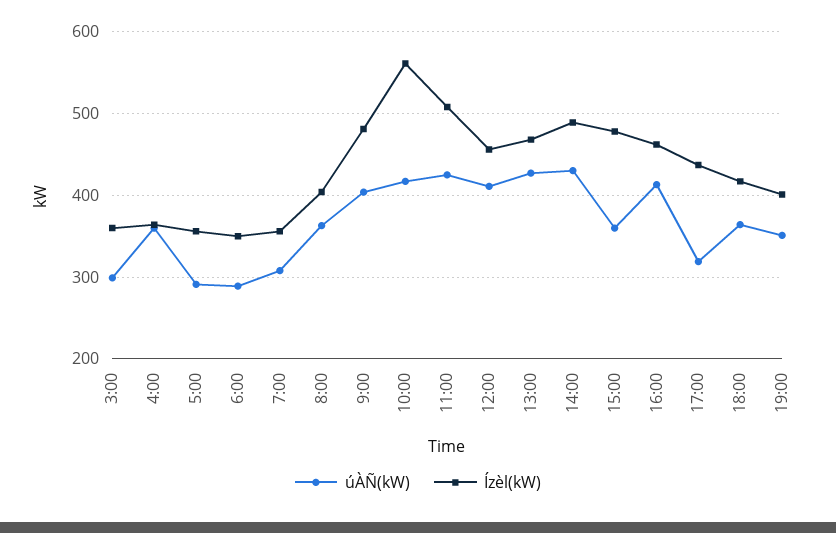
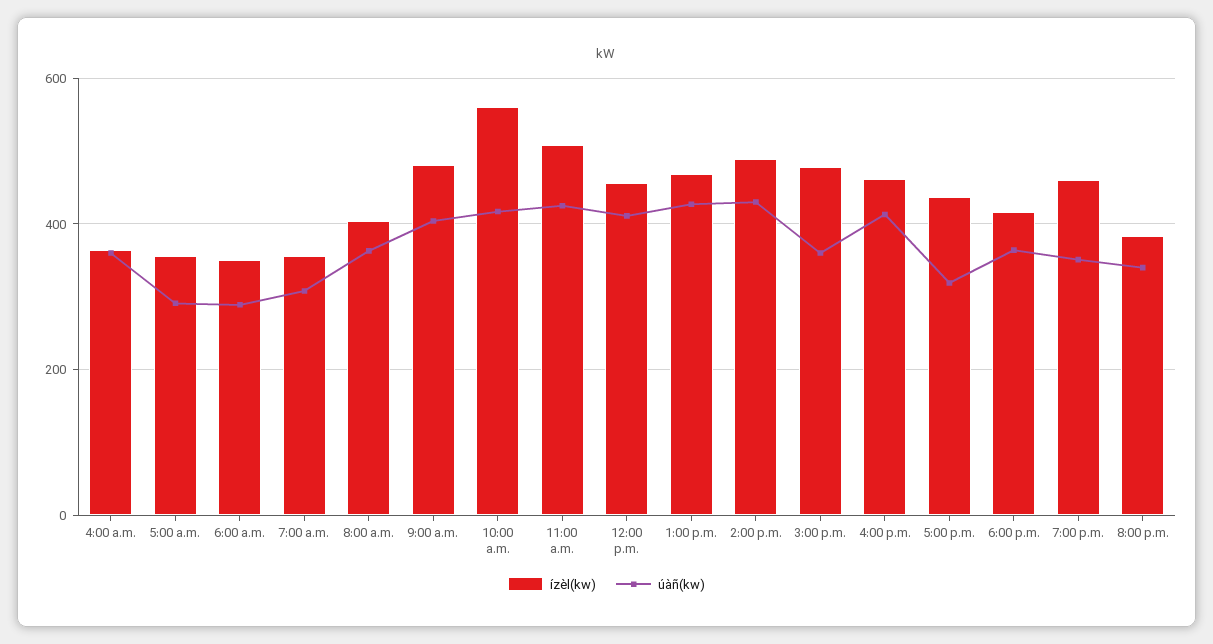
úÀÑ(kW), 3:00: 300 -> none
Ízèl(kW), 3:00: 360 -> none
Ízèl(kW), 19:00: 400 -> 460
Ízèl(kW), 8:00 p.m.: none -> 380
úÀÑ(kW), 8:00 p.m.: none -> 340

